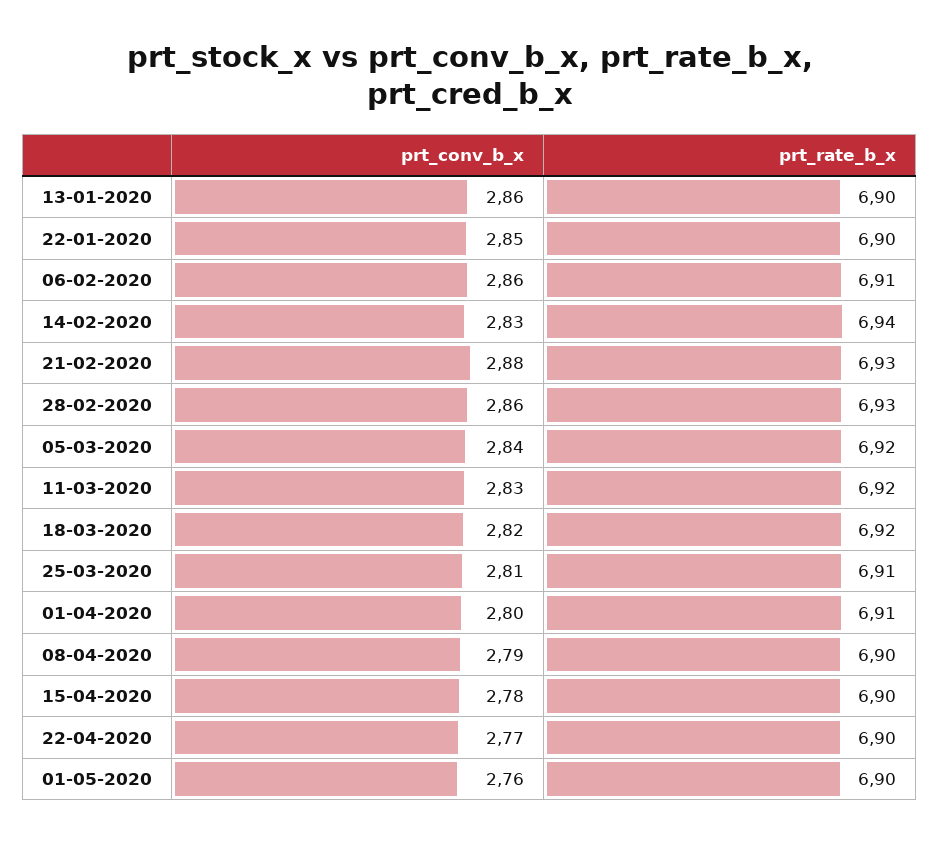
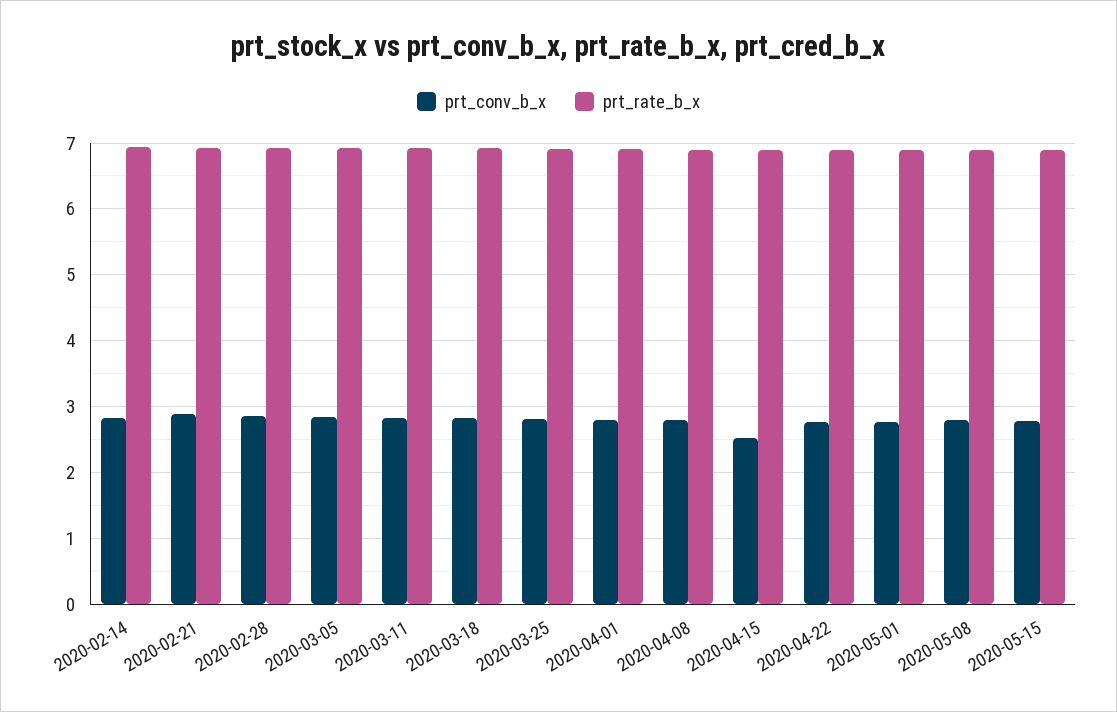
prt_conv_b_x, 13-01-2020: 2.86 -> none
prt_rate_b_x, 13-01-2020: 6.9 -> none
prt_conv_b_x, 22-01-2020: 2.85 -> none
prt_rate_b_x, 22-01-2020: 6.9 -> none
prt_conv_b_x, 06-02-2020: 2.86 -> none
prt_rate_b_x, 06-02-2020: 6.91 -> none
prt_conv_b_x, 15-04-2020: 2.78 -> 2.5
prt_conv_b_x, 2020-05-08: none -> 2.8
prt_rate_b_x, 2020-05-08: none -> 6.9
prt_conv_b_x, 2020-05-15: none -> 2.8
prt_rate_b_x, 2020-05-15: none -> 6.9

